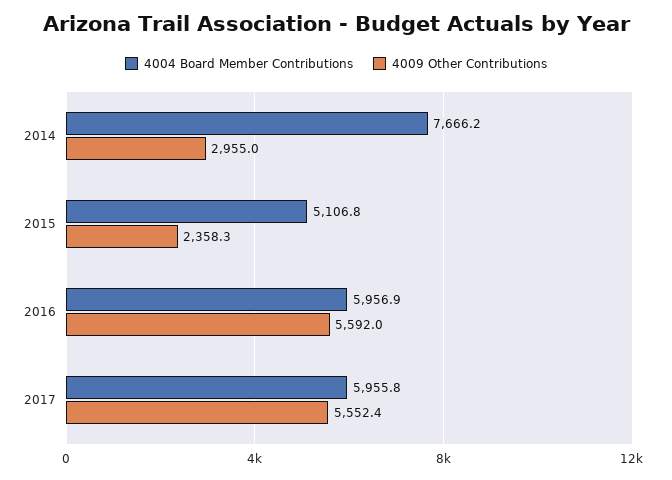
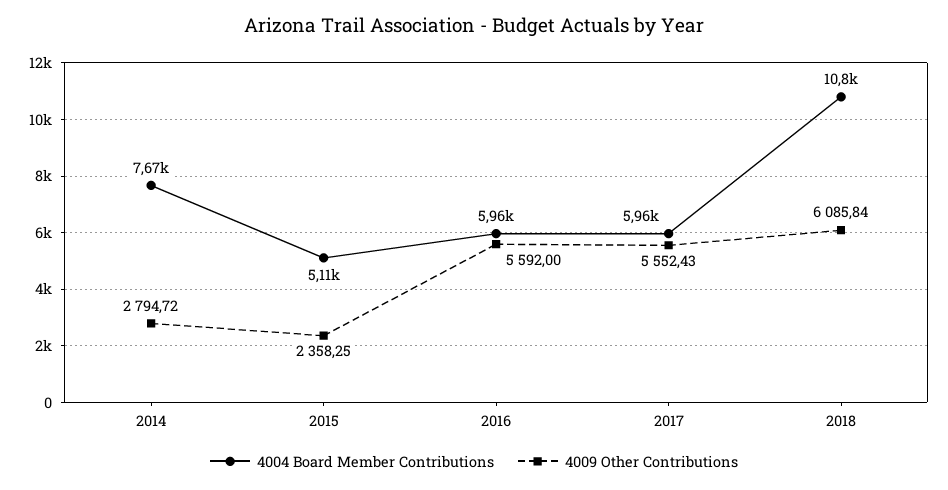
4009 Other Contributions, 2014: 2955 -> 2794.72
4004 Board Member Contributions, 2018: none -> 10800
4009 Other Contributions, 2018: none -> 6085.84

